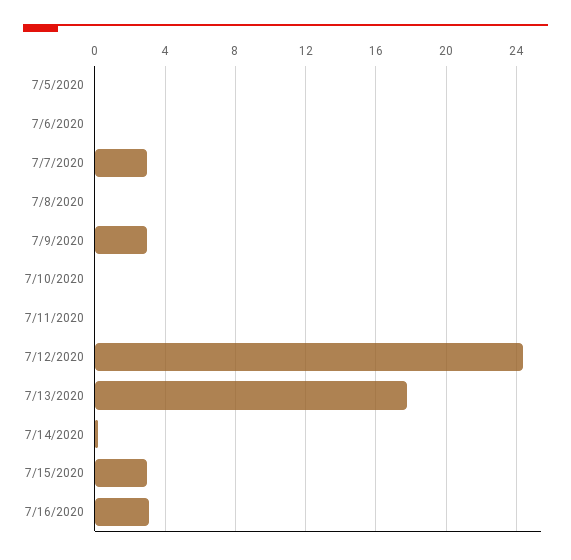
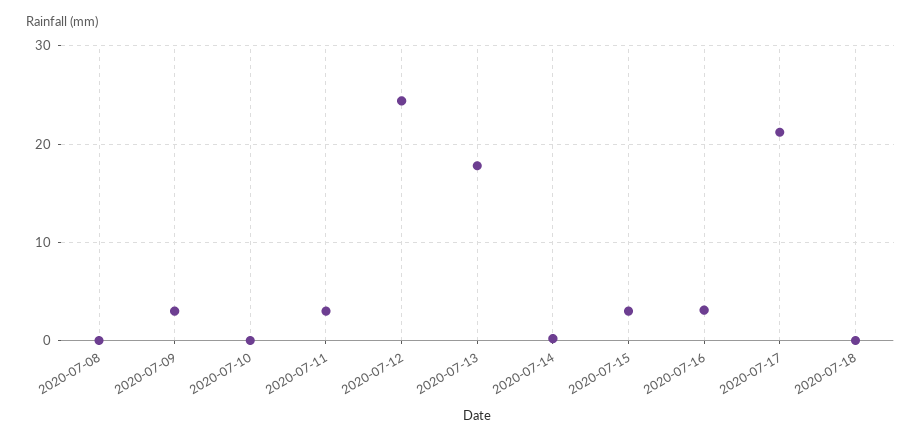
7/5/2020: 0 -> none
7/6/2020: 0 -> none
7/7/2020: 3 -> none
7/11/2020: 0 -> 3
2020-07-17: none -> 21
2020-07-18: none -> 0

